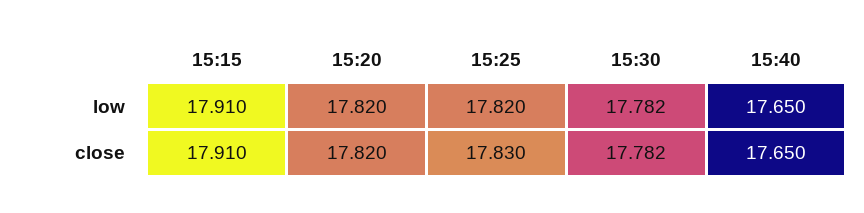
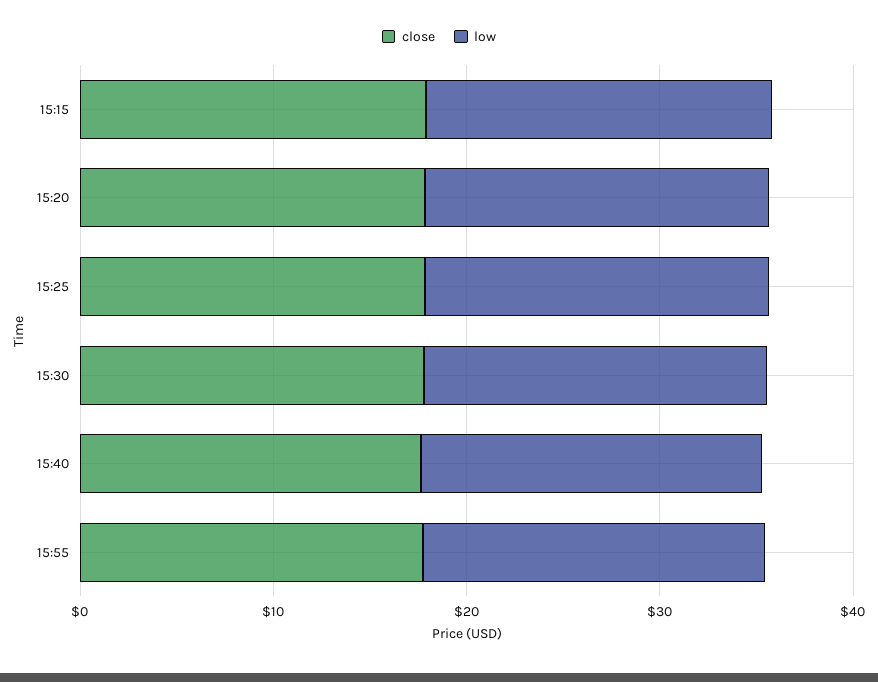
close, 15:55: none -> 18
low, 15:55: none -> 18

